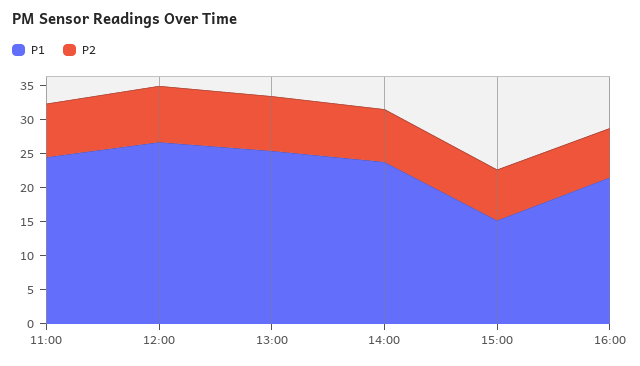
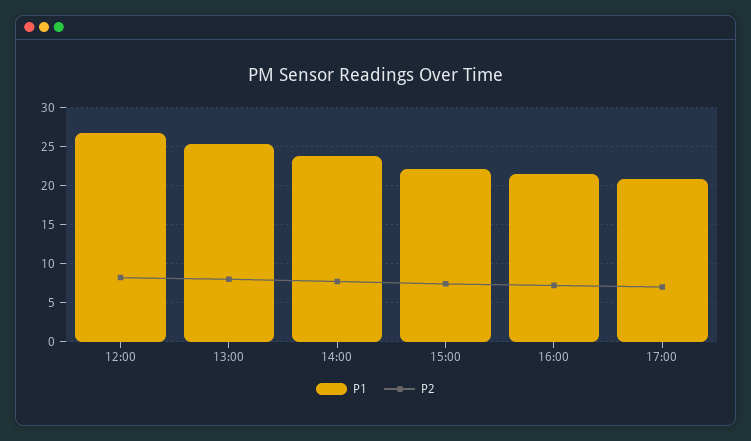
P1, 11:00: 25 -> none
P2, 11:00: 7.5 -> none
P1, 15:00: 15 -> 22
P1, 17:00: none -> 21
P2, 17:00: none -> 7

